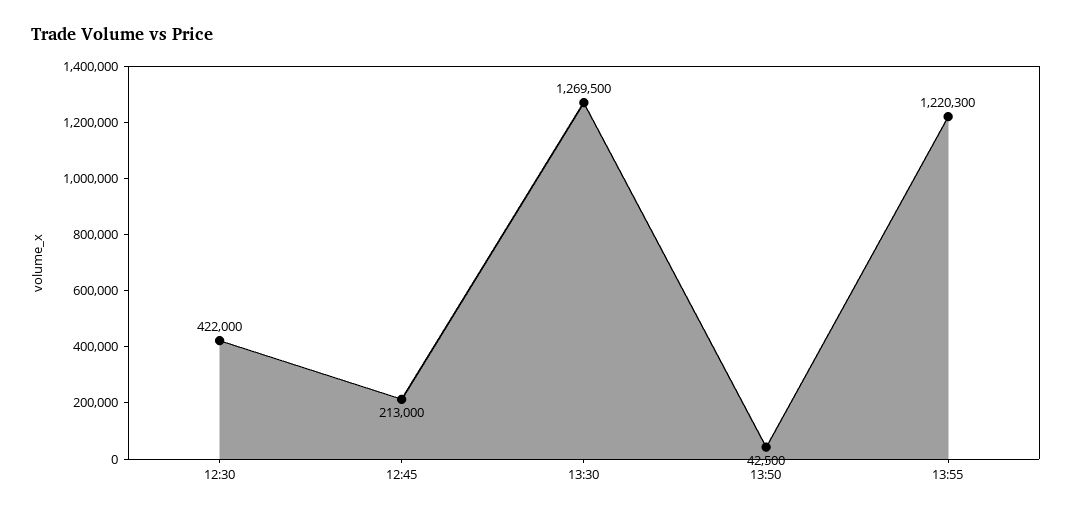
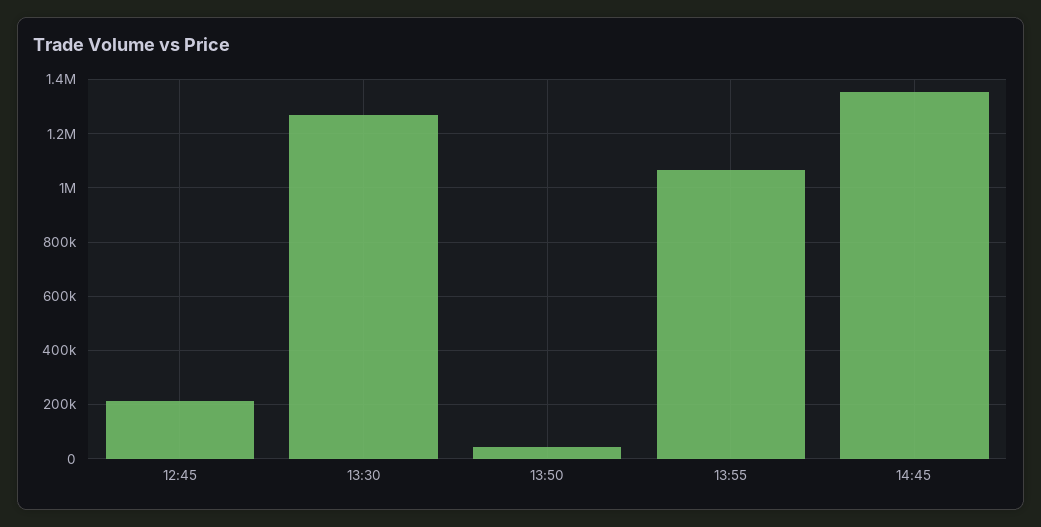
12:30: 422000 -> none
13:55: 1220300 -> 1075000
14:45: none -> 1350000

